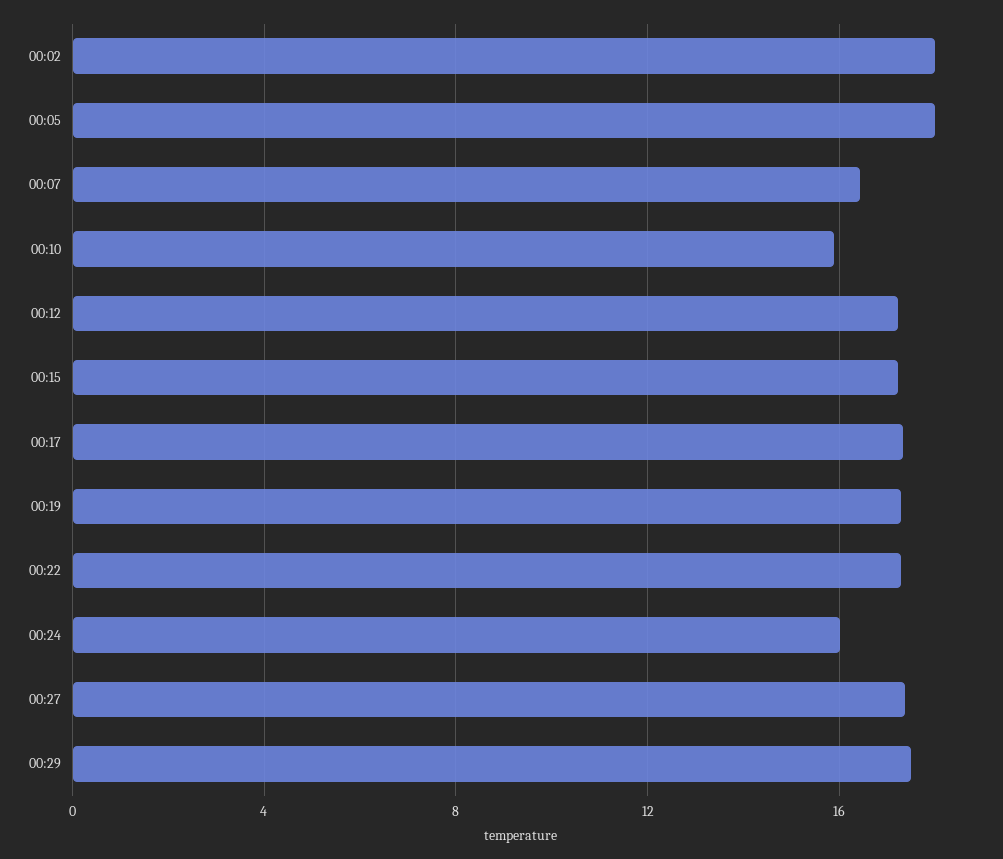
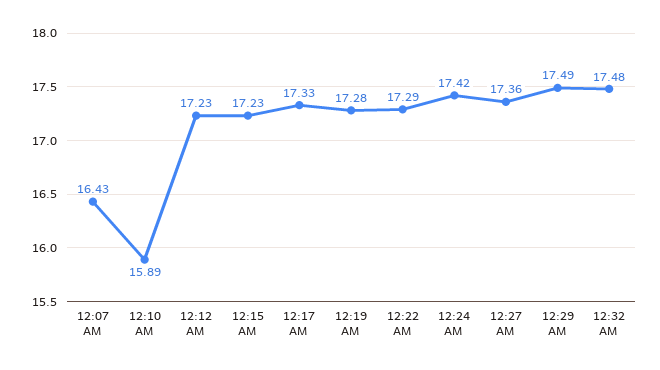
00:02: 18 -> none
00:05: 18 -> none
00:24: 16 -> 17.42
12:32 AM: none -> 17.48

